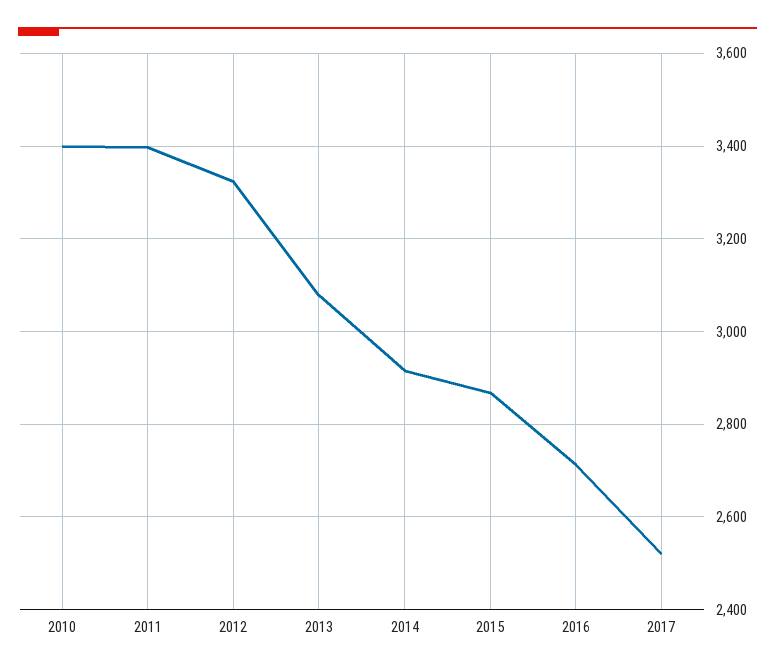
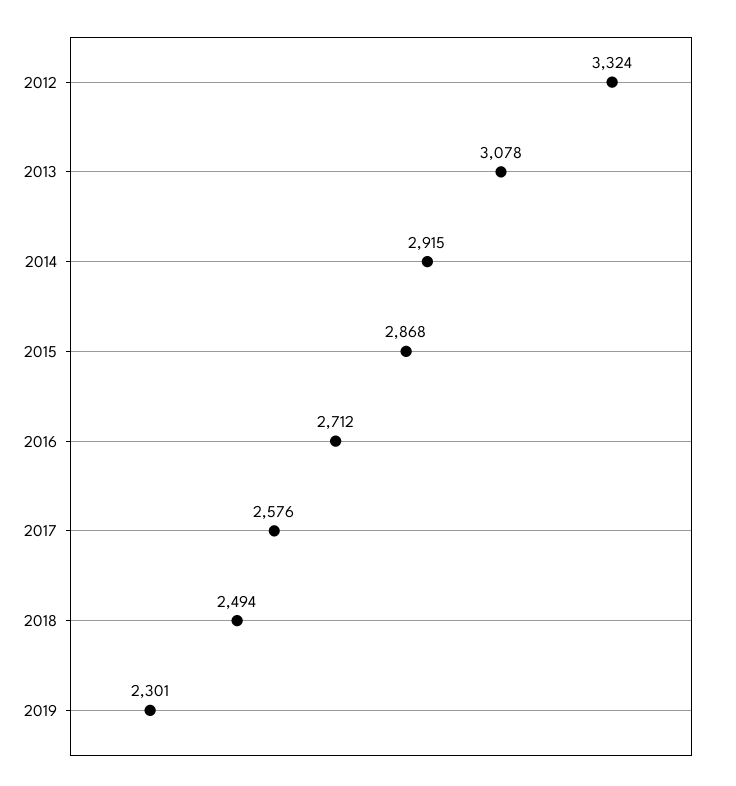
2010: 3400 -> none
2011: 3400 -> none
2017: 2520 -> 2576
2018: none -> 2494
2019: none -> 2301

